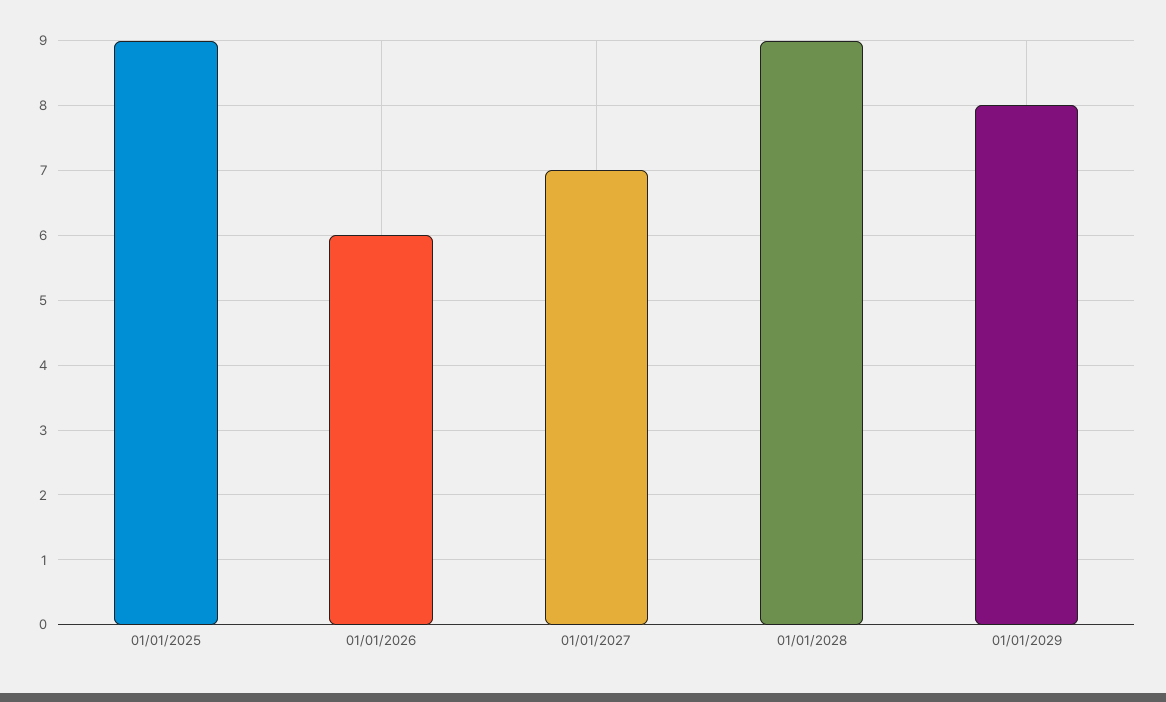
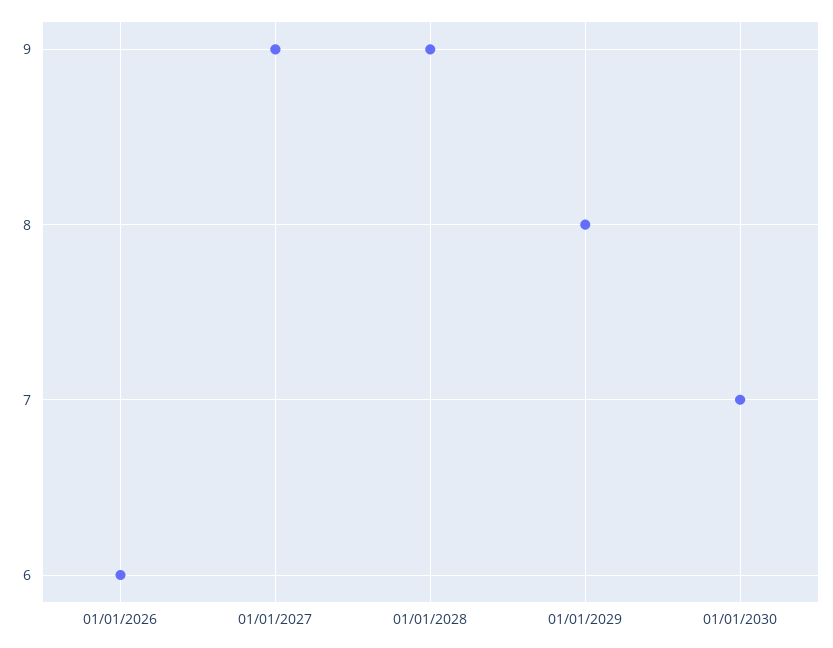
01/01/2025: 9 -> none
01/01/2027: 7 -> 9
01/01/2030: none -> 7

